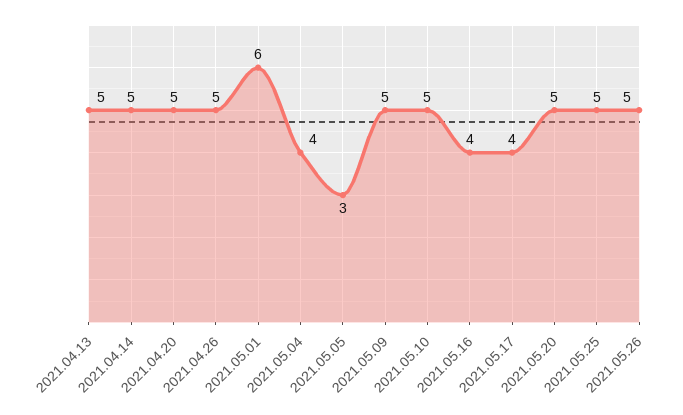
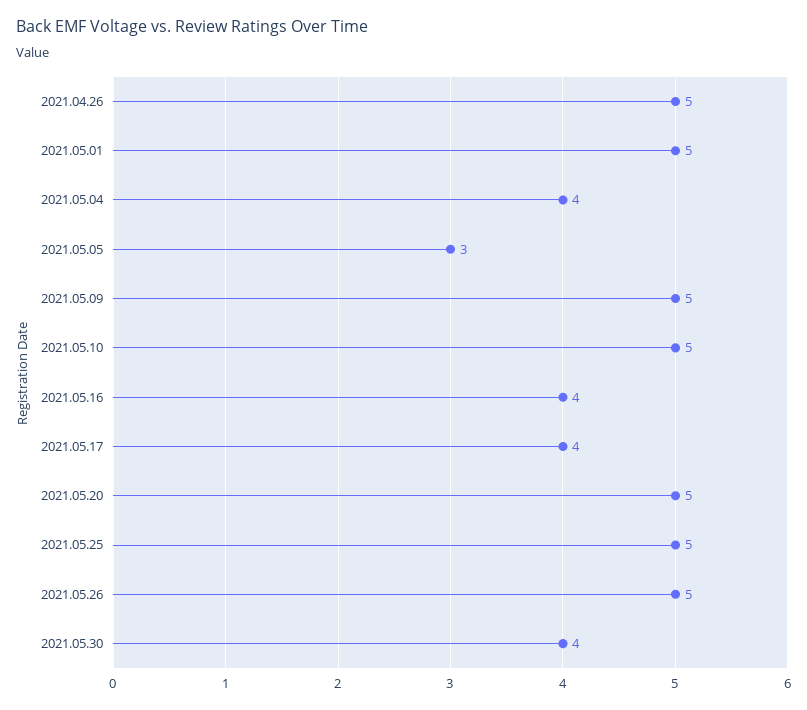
2021.04.13: 5 -> none
2021.04.14: 5 -> none
2021.04.20: 5 -> none
2021.05.01: 6 -> 5
2021.05.30: none -> 4

